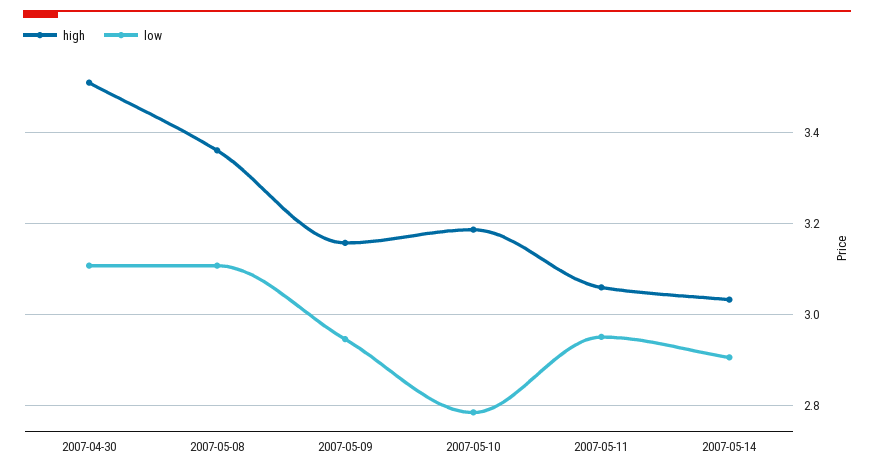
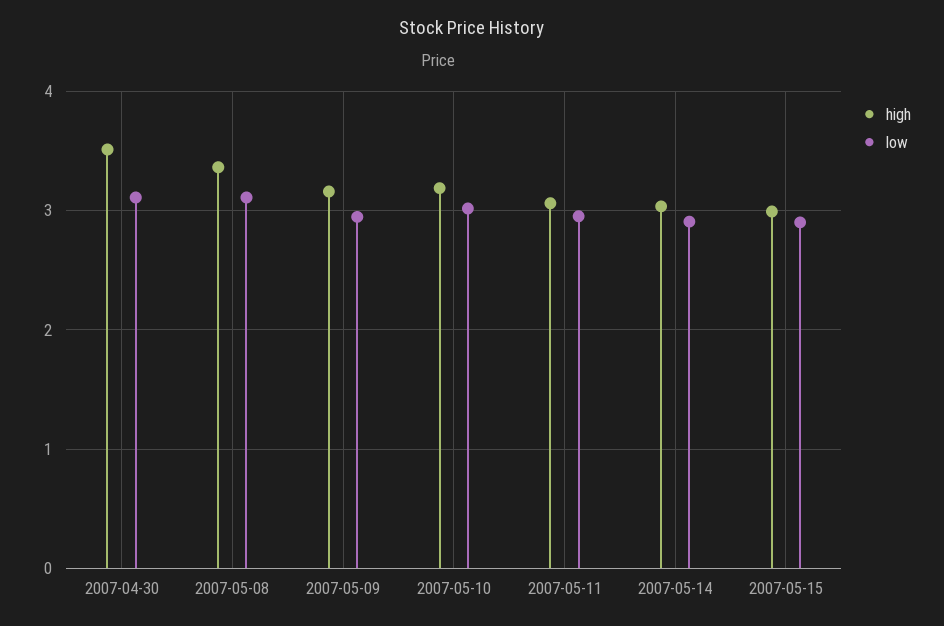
low, 2007-05-10: 2.78 -> 3
high, 2007-05-15: none -> 3
low, 2007-05-15: none -> 2.9

